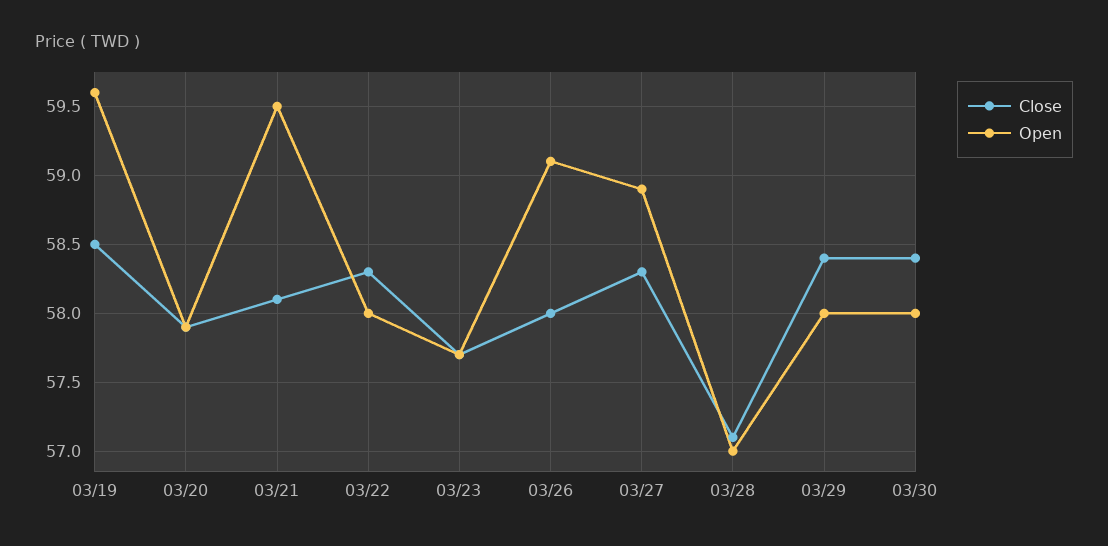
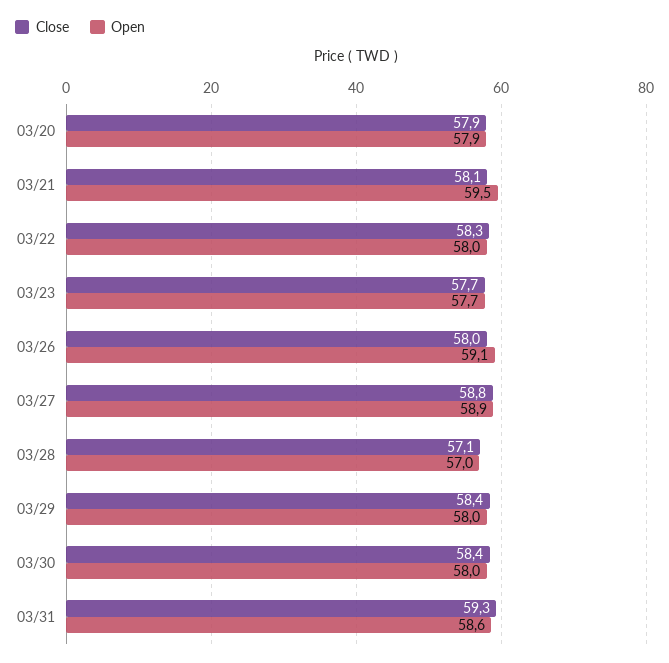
Close, 03/19: 58.5 -> none
Open, 03/19: 59.6 -> none
Close, 03/27: 58.3 -> 58.8
Close, 03/31: none -> 59.3
Open, 03/31: none -> 58.6

